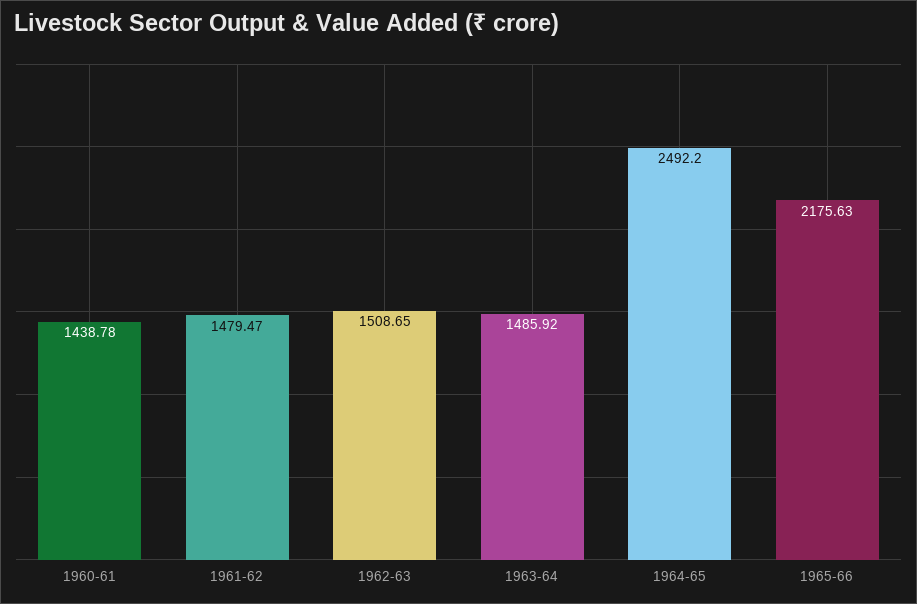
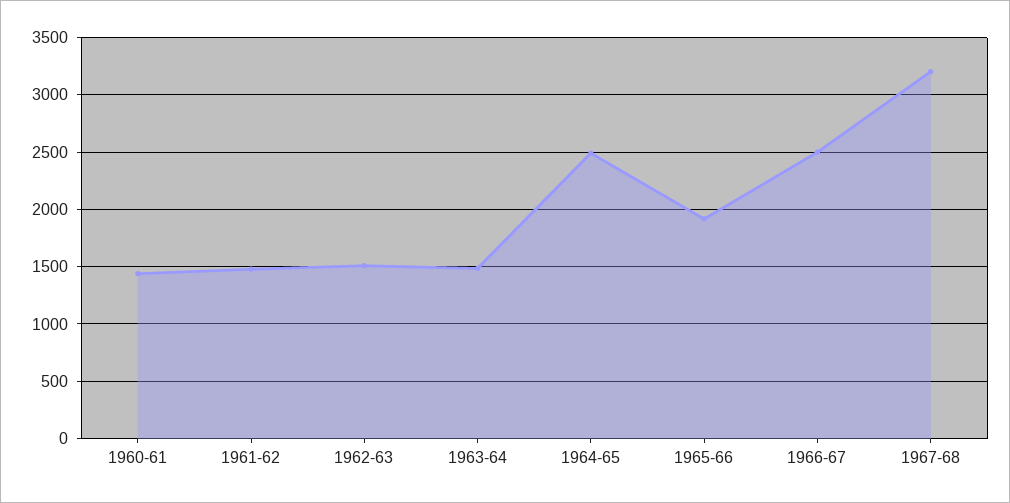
1965-66: 2175.63 -> 1900
1966-67: none -> 2500
1967-68: none -> 3200

